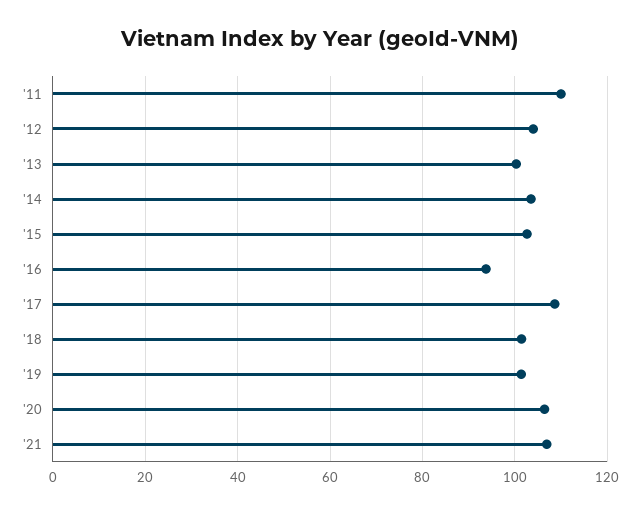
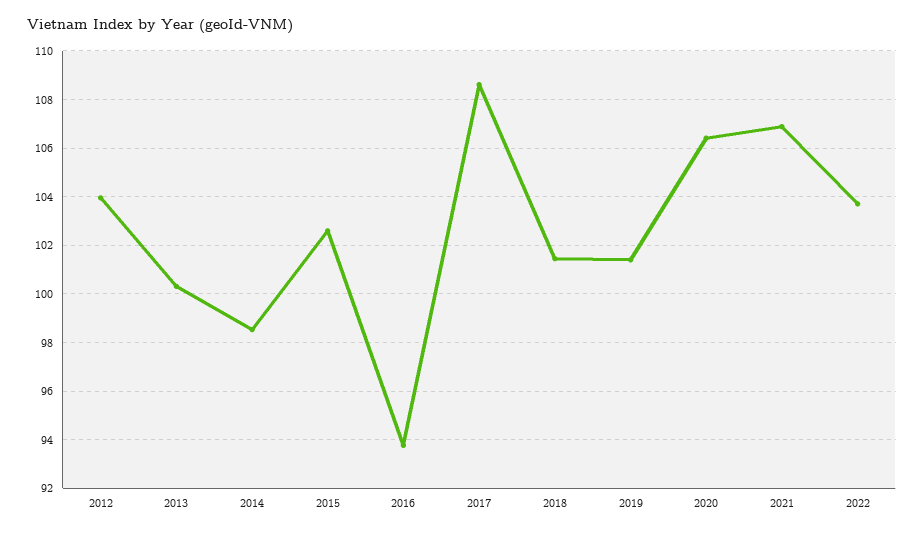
'11: 110 -> none
'14: 104 -> 98.5
2022: none -> 103.75

